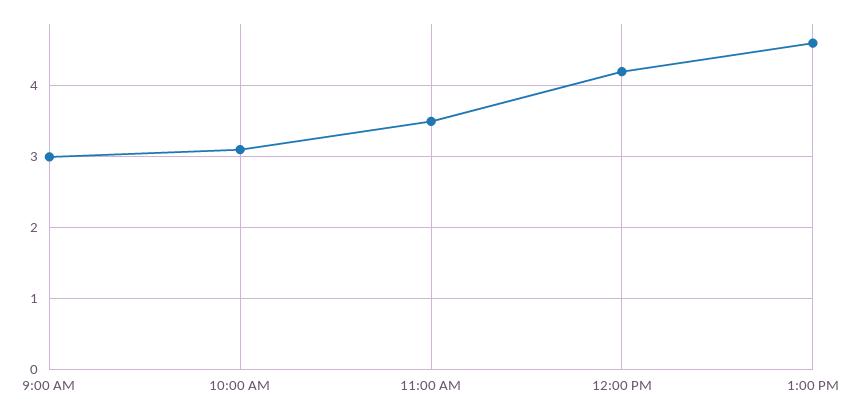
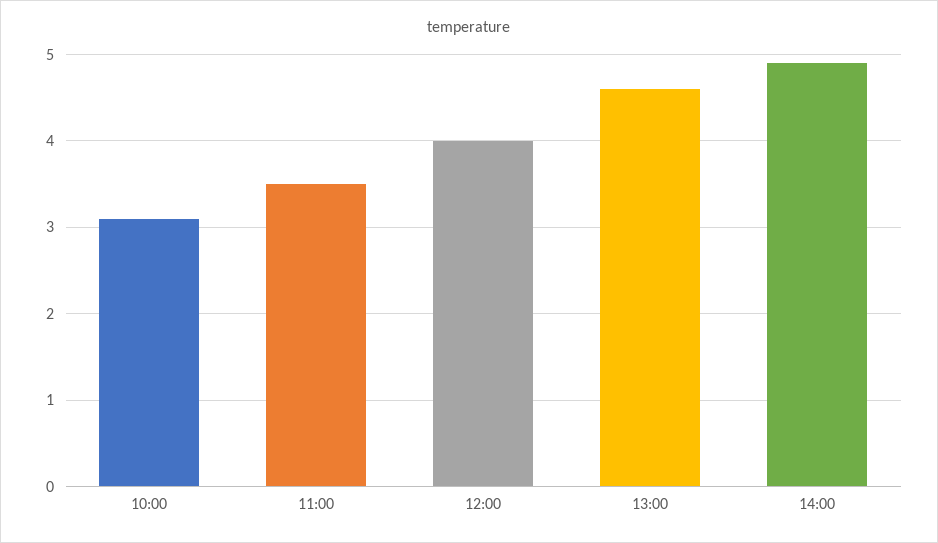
9:00 AM: 3 -> none
12:00 PM: 4.2 -> 4
14:00: none -> 4.9

